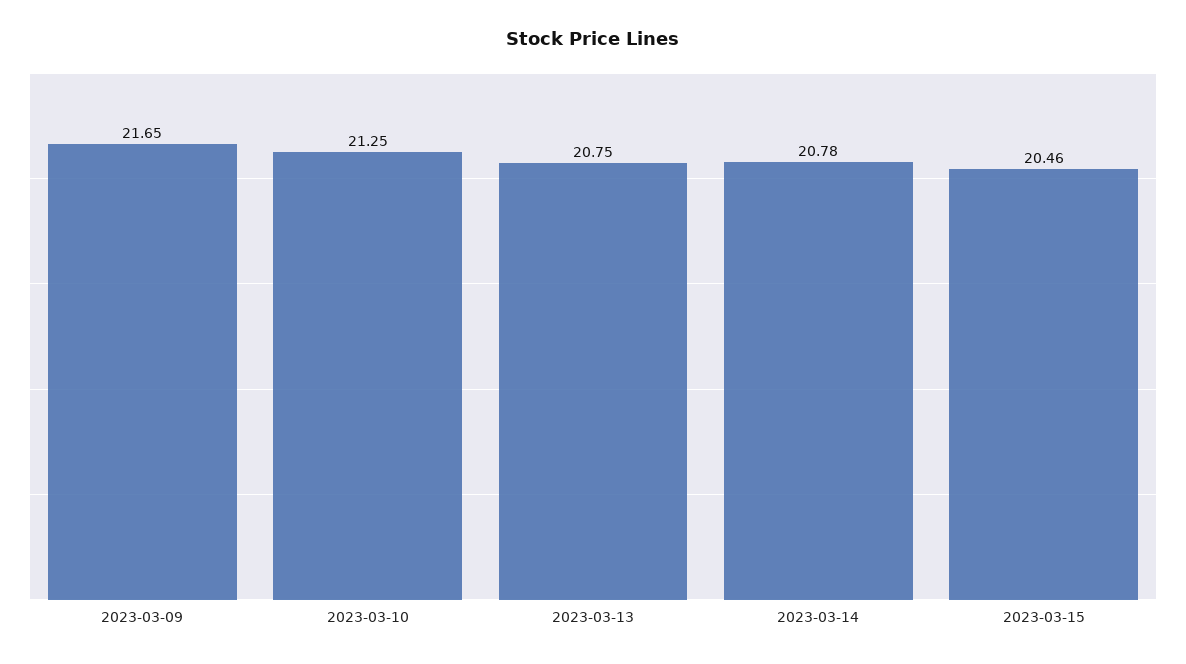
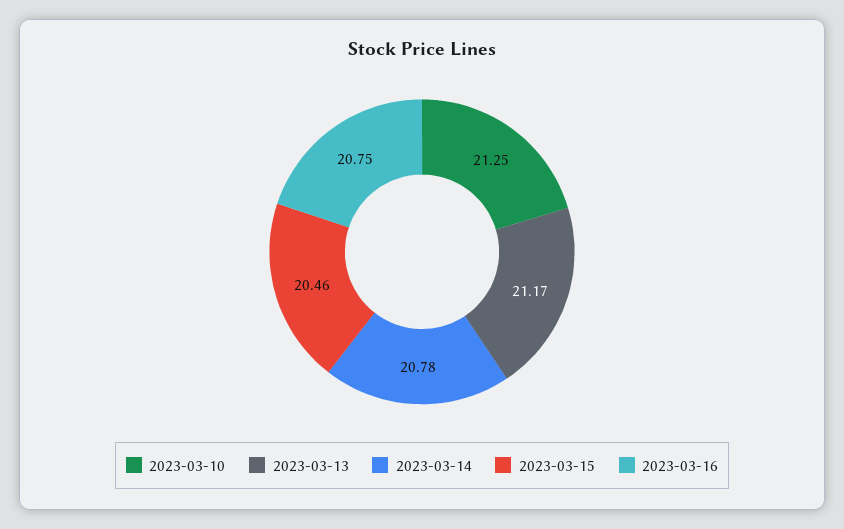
2023-03-09: 21.65 -> none
2023-03-13: 20.75 -> 21.17
2023-03-16: none -> 20.75

